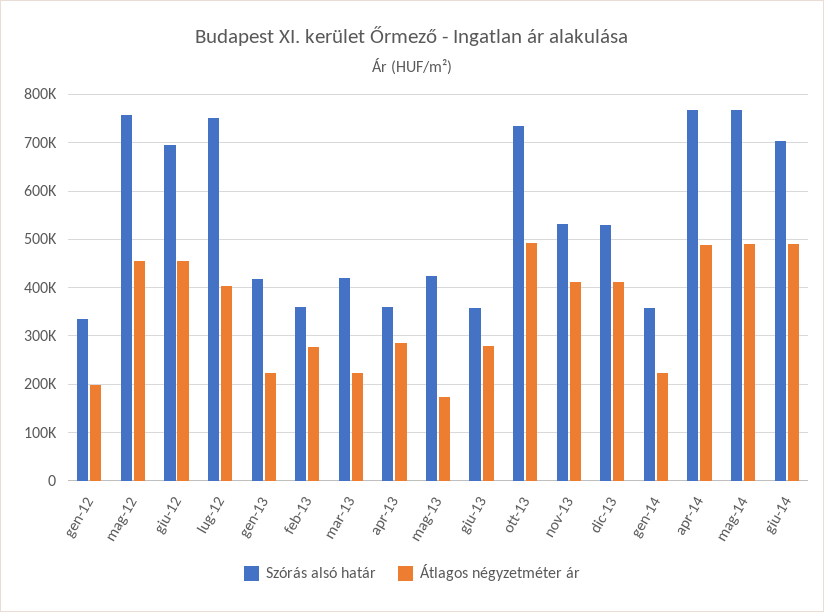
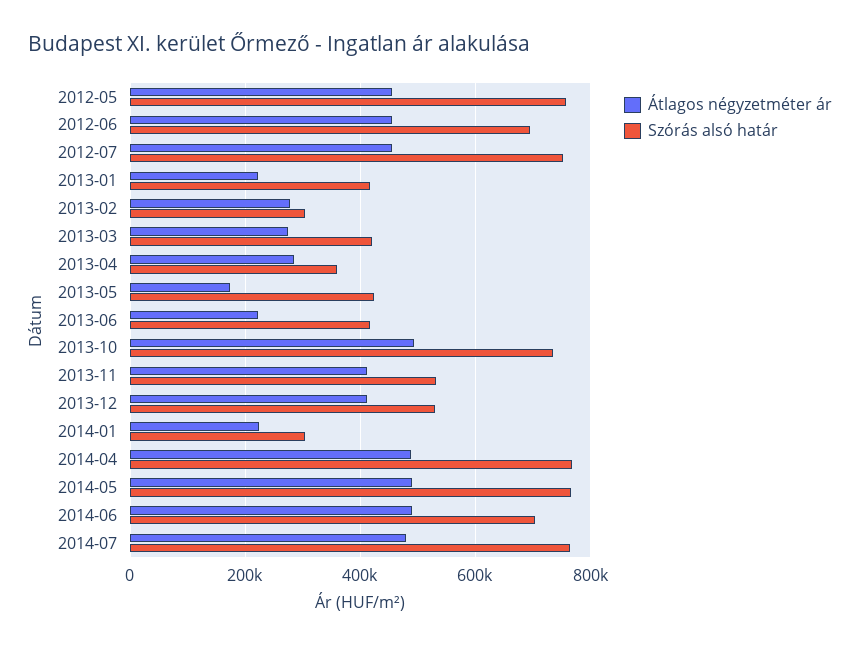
Szórás alsó határ, gen-12: 340000 -> none
Átlagos négyzetméter ár, gen-12: 200000 -> none
Átlagos négyzetméter ár, lug-12: 400000 -> 460000
Szórás alsó határ, feb-13: 360000 -> 300000
Átlagos négyzetméter ár, mar-13: 220000 -> 280000
Szórás alsó határ, giu-13: 360000 -> 420000
Átlagos négyzetméter ár, giu-13: 280000 -> 220000
Szórás alsó határ, gen-14: 360000 -> 300000
Átlagos négyzetméter ár, 2014-07: none -> 480000
Szórás alsó határ, 2014-07: none -> 760000

